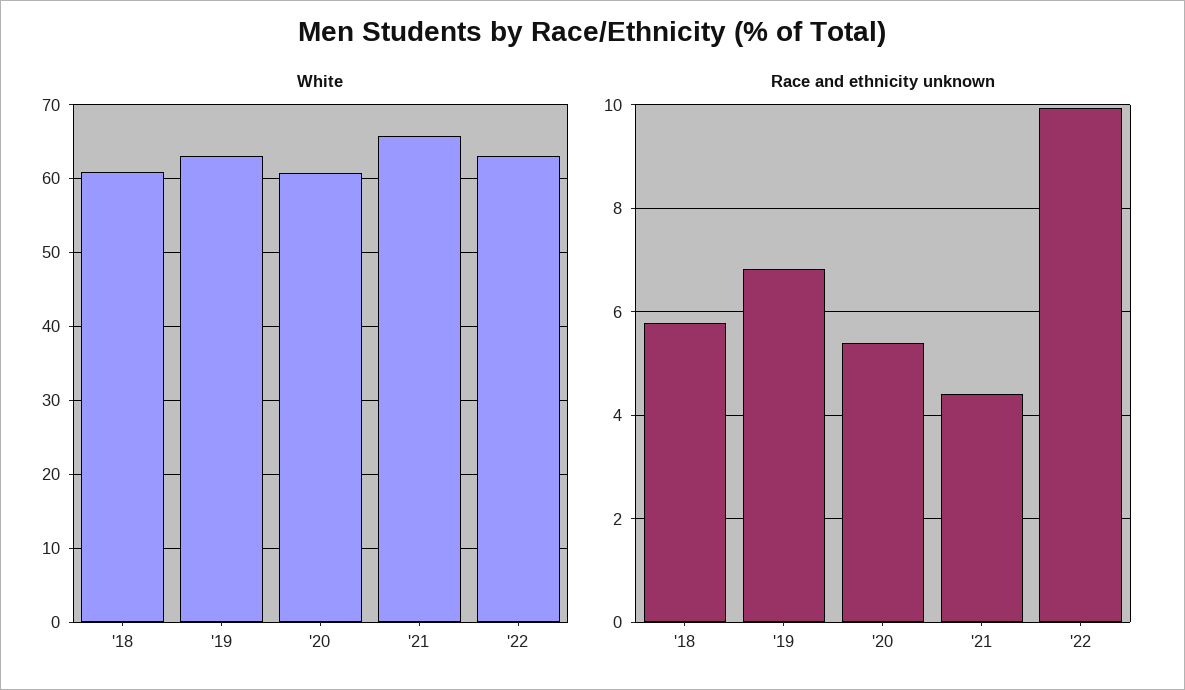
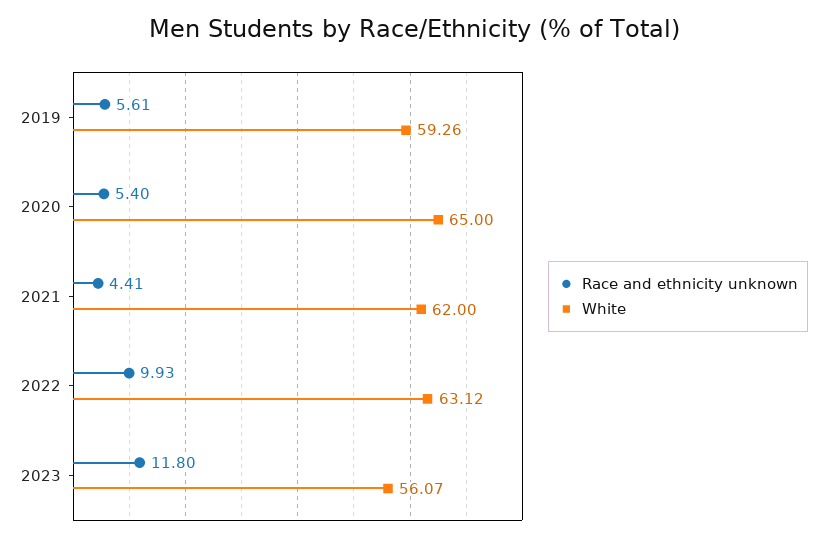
White, '18: 61 -> none
White, '19: 63 -> 59.26
White, '20: 61 -> 65
White, '21: 66 -> 62
Race and ethnicity unknown, '18: 5.8 -> none
Race and ethnicity unknown, '19: 6.8 -> 5.61
Race and ethnicity unknown, 2023: none -> 11.8
White, 2023: none -> 56.07

